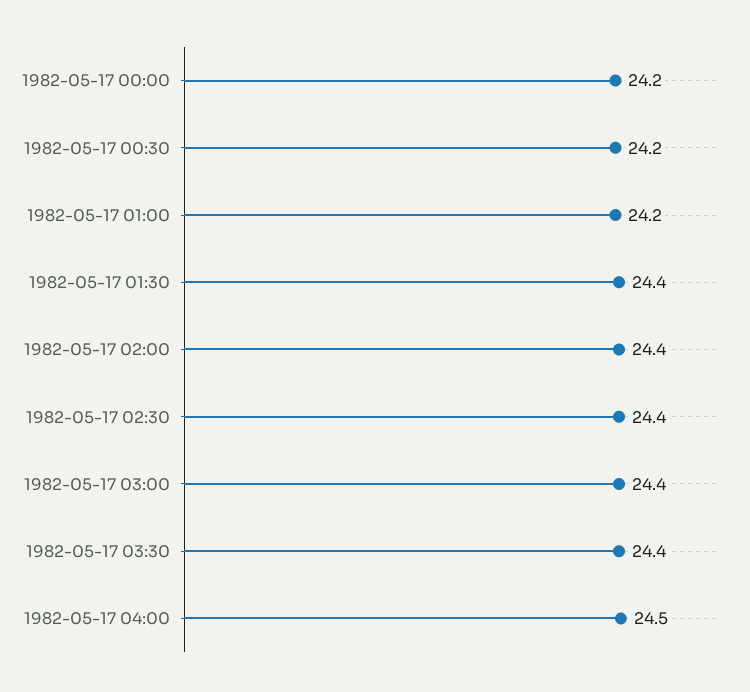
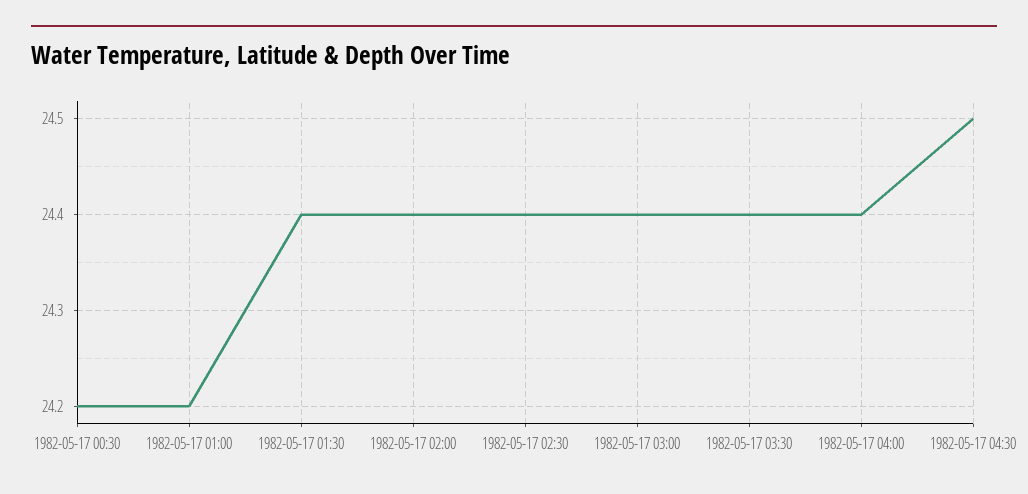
1982-05-17 00:00: 24.2 -> none
1982-05-17 04:00: 24.5 -> 24.4
1982-05-17 04:30: none -> 24.5

